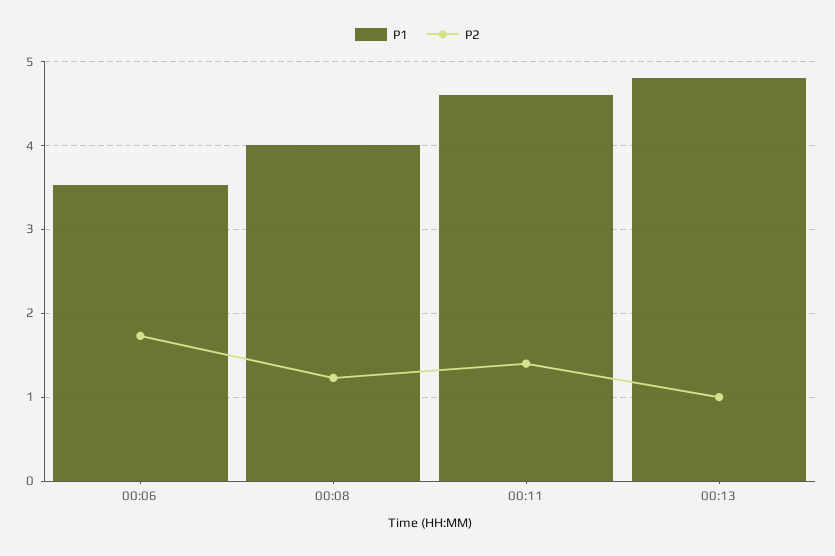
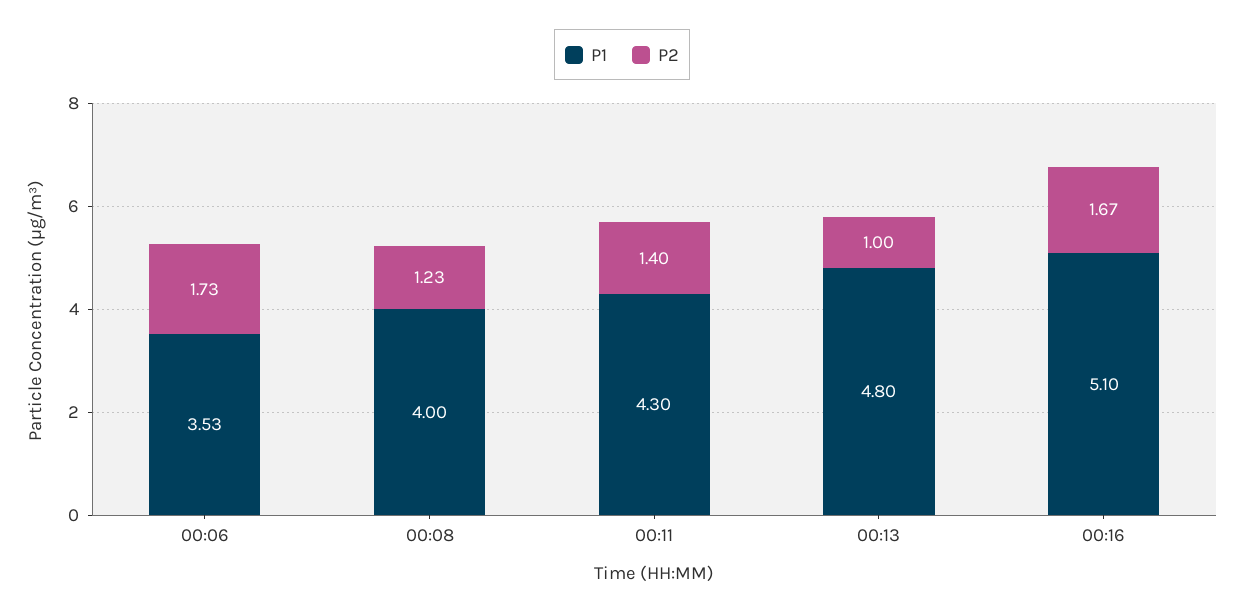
P1, 00:11: 4.6 -> 4.3
P1, 00:16: none -> 5.1
P2, 00:16: none -> 1.67

